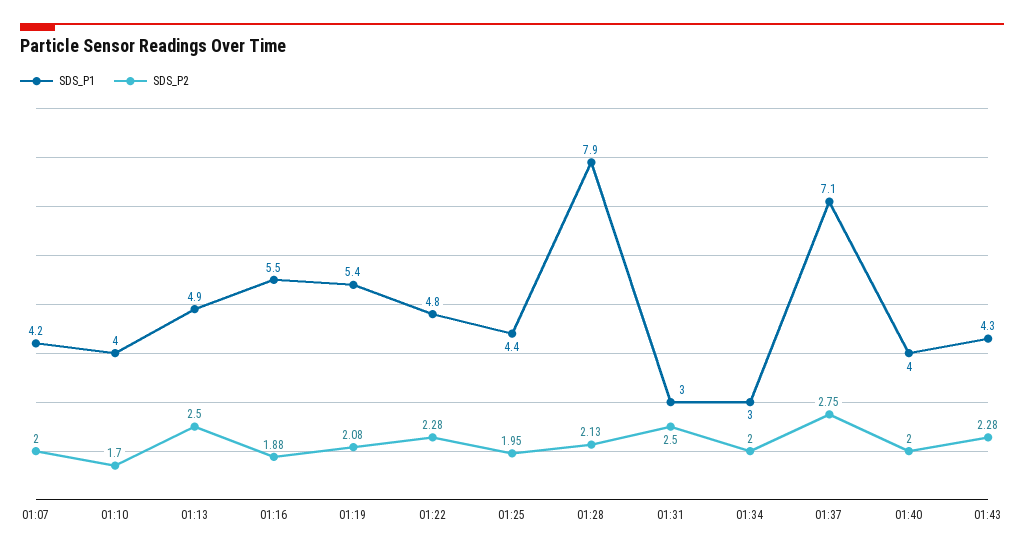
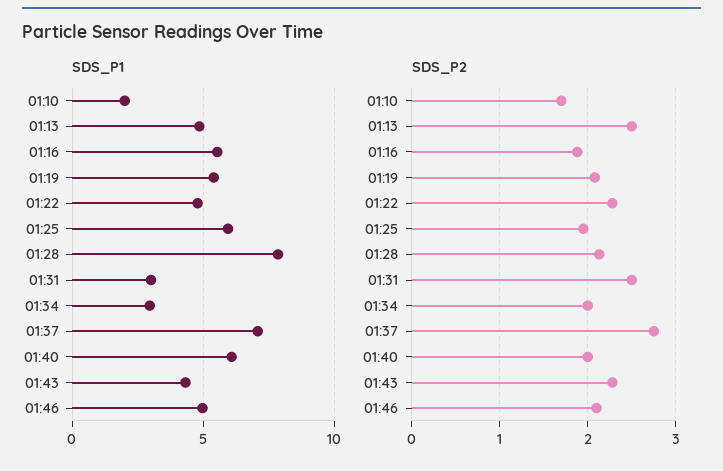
SDS_P1, 01:07: 4.2 -> none
SDS_P2, 01:07: 2 -> none
SDS_P1, 01:10: 4 -> 2
SDS_P1, 01:25: 4.4 -> 6
SDS_P1, 01:40: 4 -> 6
SDS_P1, 01:46: none -> 5
SDS_P2, 01:46: none -> 2.1

